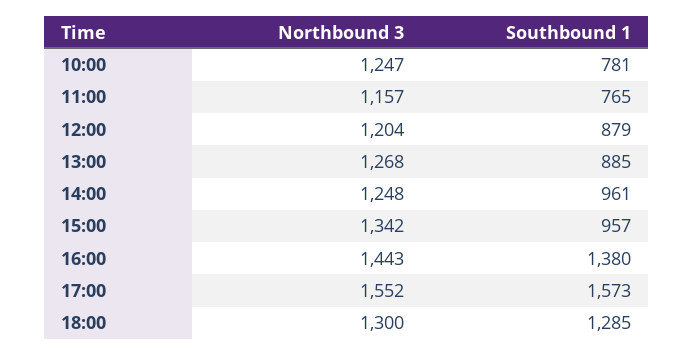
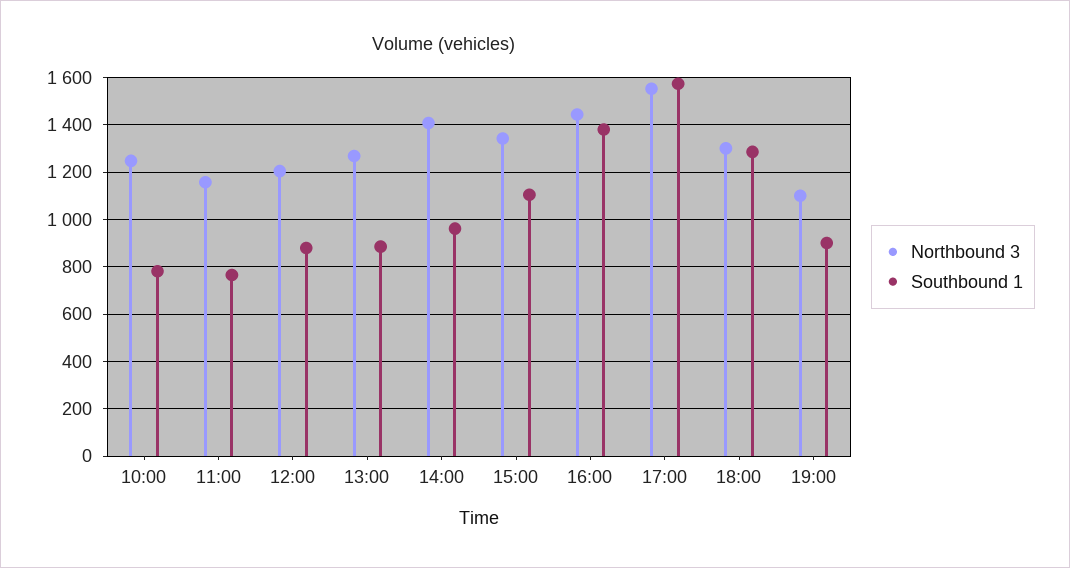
Northbound 3, 14:00: 1248 -> 1400
Southbound 1, 15:00: 957 -> 1100
Northbound 3, 19:00: none -> 1100
Southbound 1, 19:00: none -> 900

